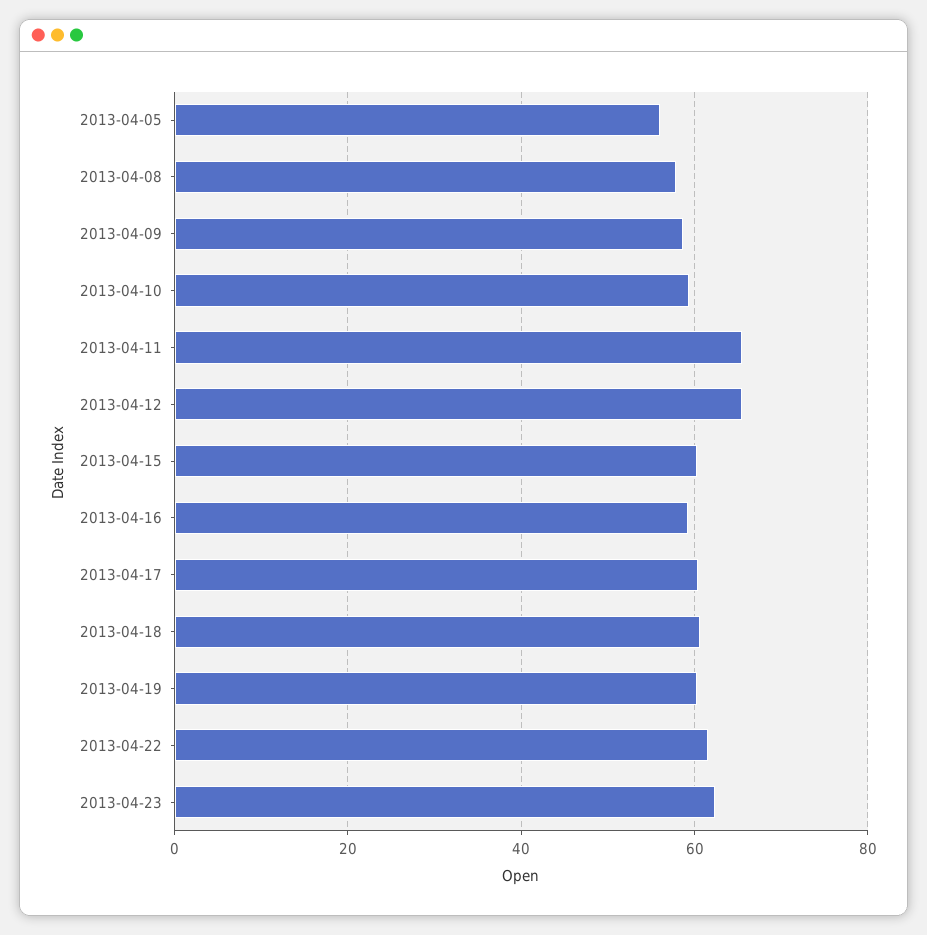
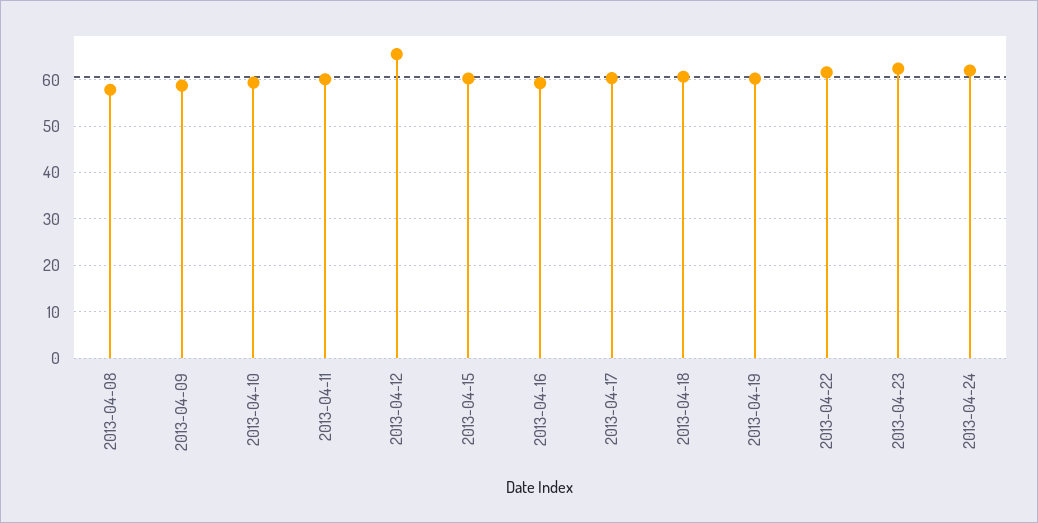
2013-04-05: 56 -> none
2013-04-11: 66 -> 60
2013-04-24: none -> 62

